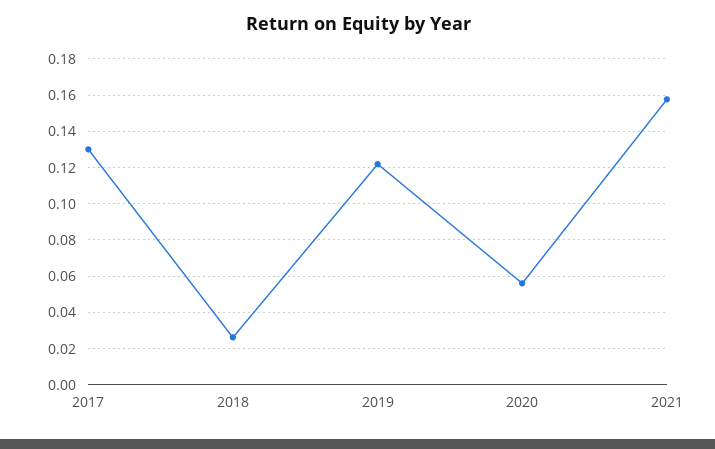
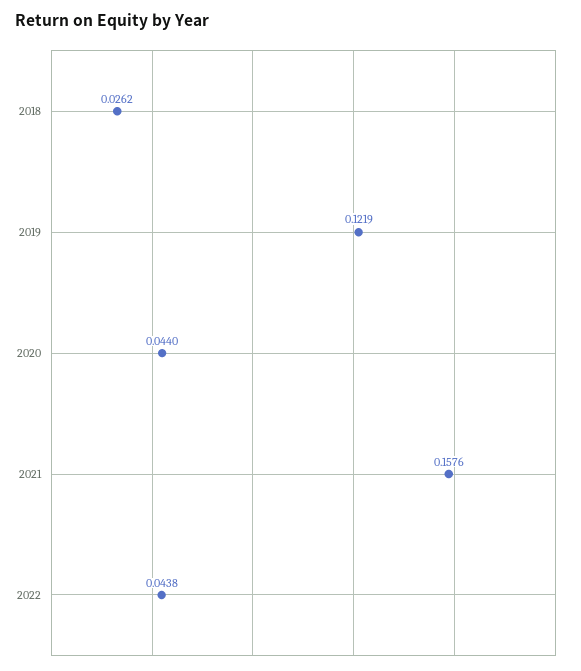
2017: 0.13 -> none
2020: 0.055 -> 0.044
2022: none -> 0.0438

